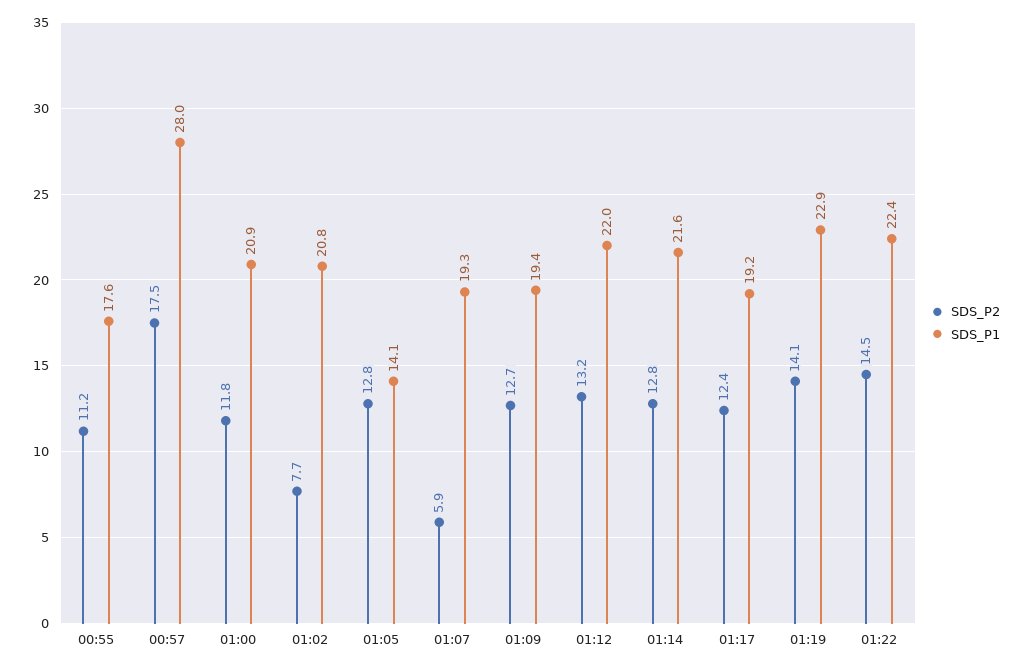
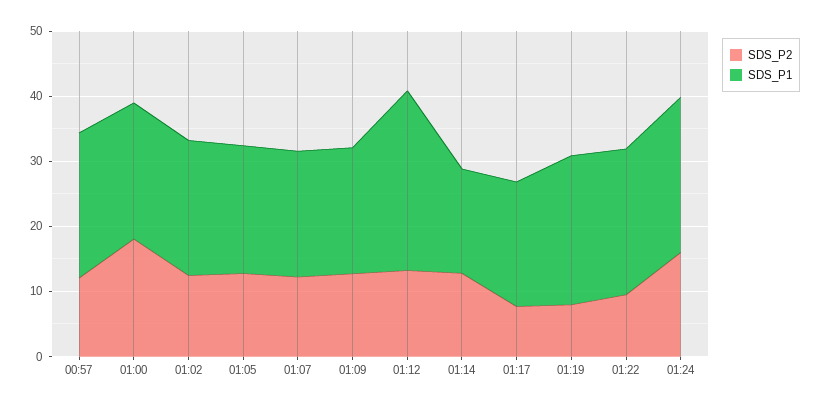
SDS_P2, 00:55: 11.2 -> none
SDS_P1, 00:55: 17.6 -> none
SDS_P2, 00:57: 17.5 -> 12
SDS_P1, 00:57: 28 -> 22
SDS_P2, 01:00: 11.8 -> 18
SDS_P2, 01:02: 7.7 -> 12
SDS_P1, 01:05: 14.1 -> 20
SDS_P2, 01:07: 5.9 -> 12
SDS_P1, 01:12: 22 -> 28
SDS_P1, 01:14: 21.6 -> 16
SDS_P2, 01:17: 12.4 -> 8
SDS_P2, 01:19: 14.1 -> 8
SDS_P2, 01:22: 14.5 -> 10
SDS_P2, 01:24: none -> 16
SDS_P1, 01:24: none -> 24

